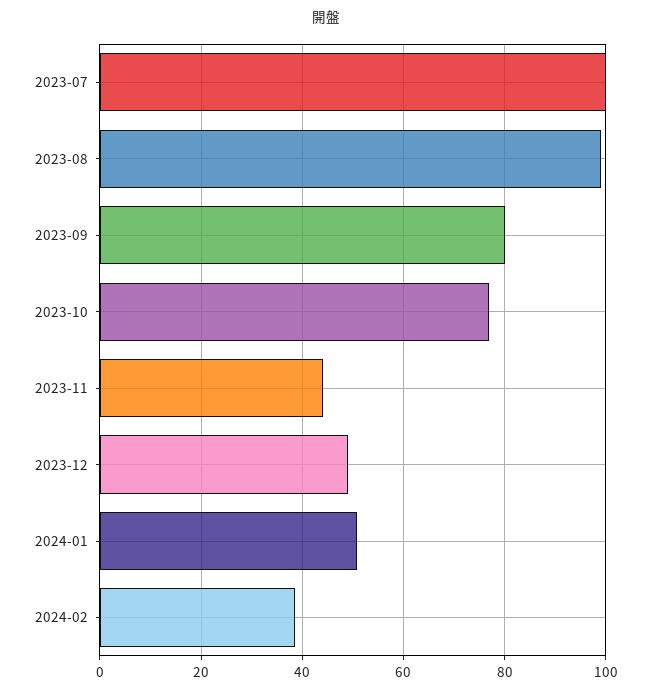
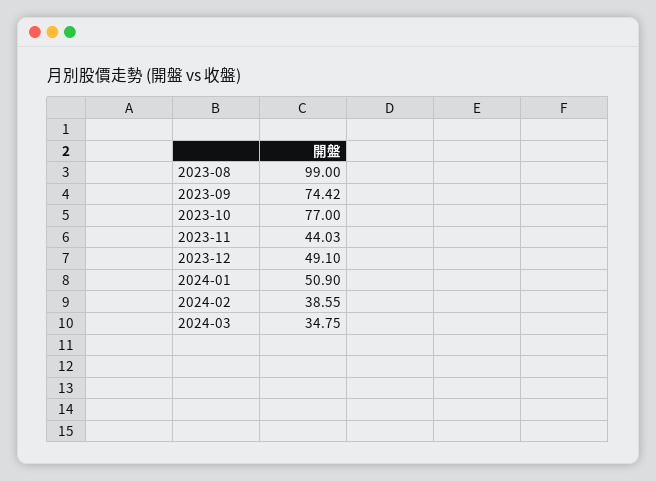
2023-07: 100 -> none
2023-09: 80 -> 74.42
2024-03: none -> 34.75

